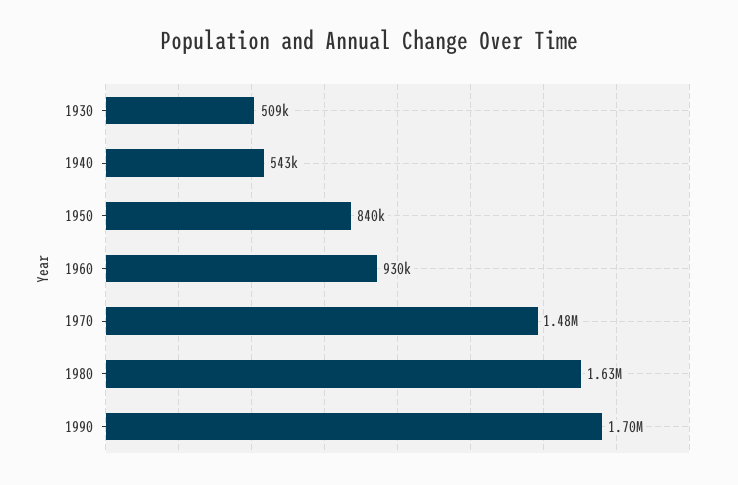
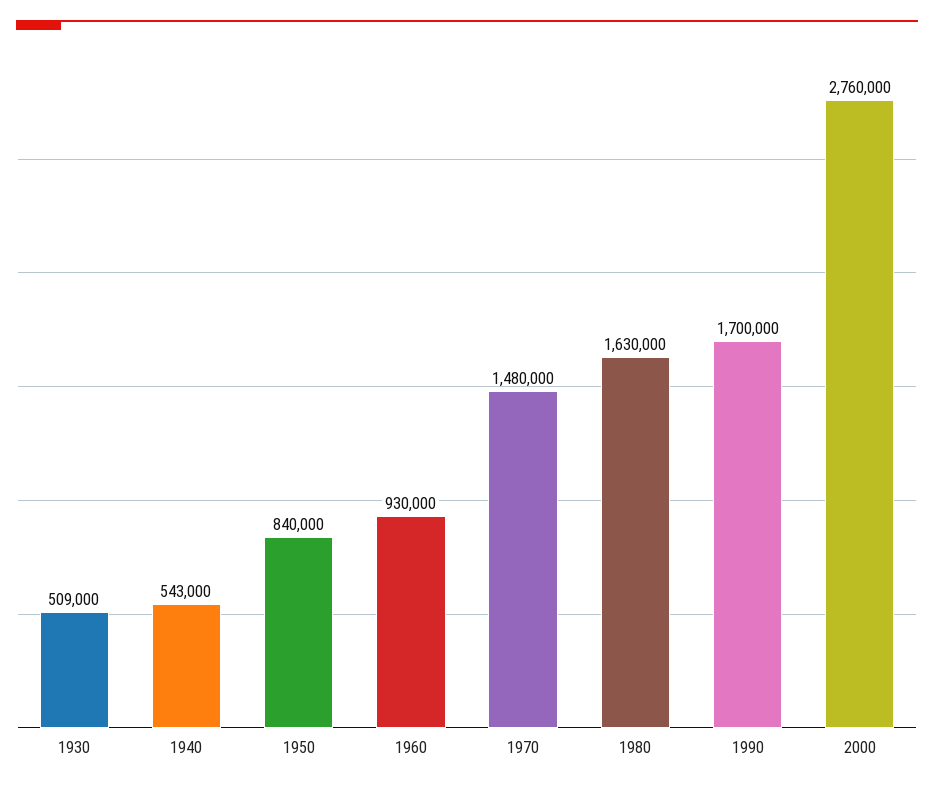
2000: none -> 2760000

